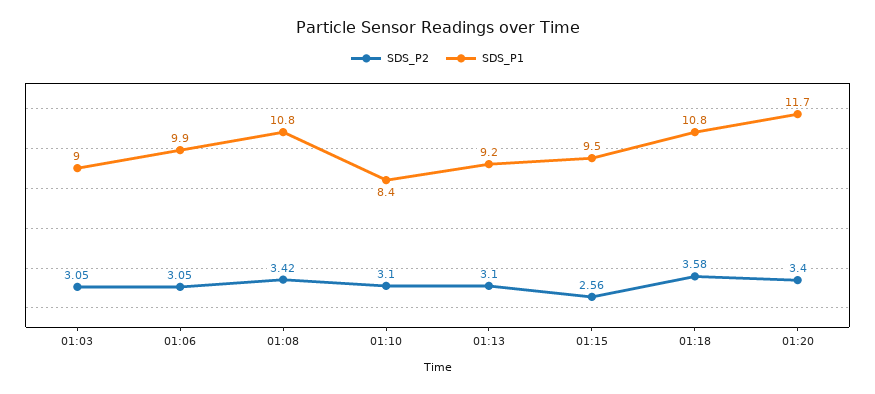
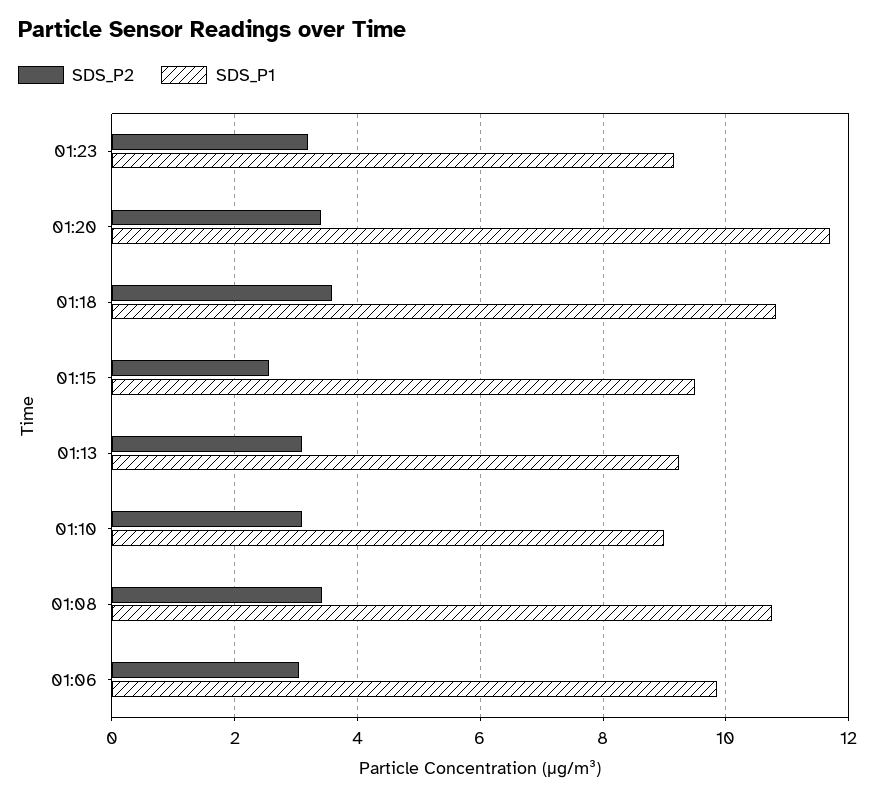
SDS_P2, 01:03: 3.05 -> none
SDS_P1, 01:03: 9 -> none
SDS_P1, 01:10: 8.4 -> 9
SDS_P2, 01:23: none -> 3.2
SDS_P1, 01:23: none -> 9.2

